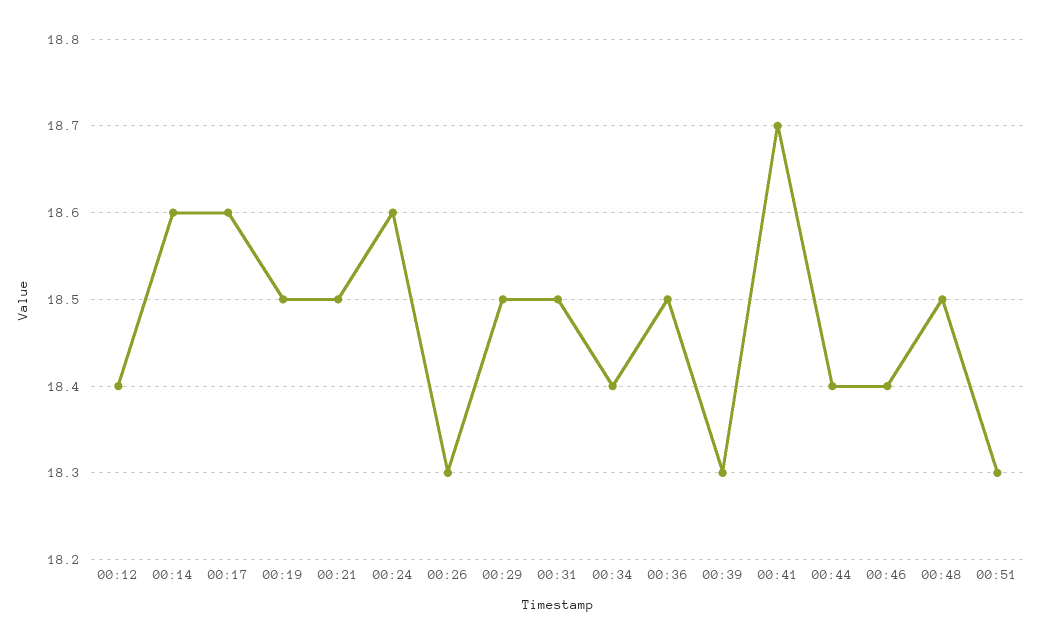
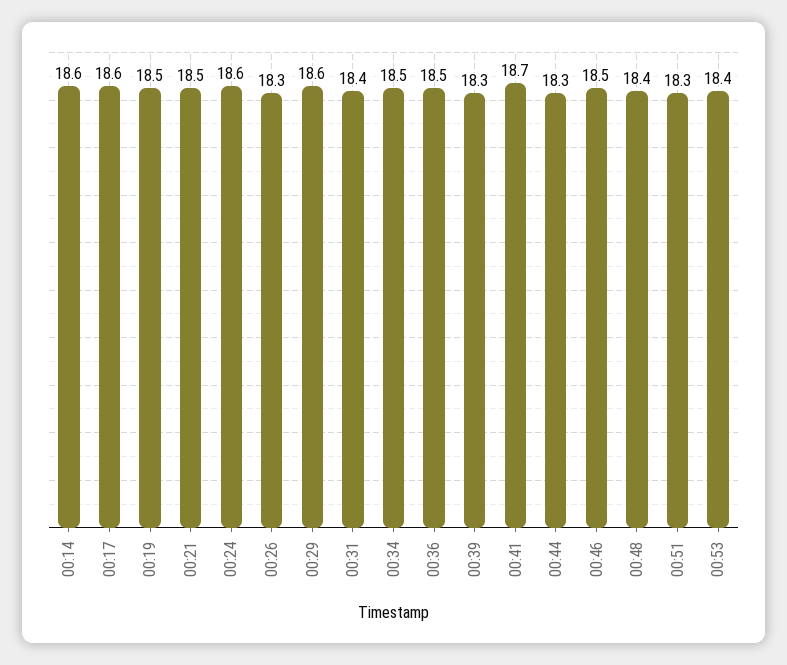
00:12: 18.4 -> none
00:29: 18.5 -> 18.6
00:31: 18.5 -> 18.4
00:34: 18.4 -> 18.5
00:44: 18.4 -> 18.3
00:46: 18.4 -> 18.5
00:48: 18.5 -> 18.4
00:53: none -> 18.4

